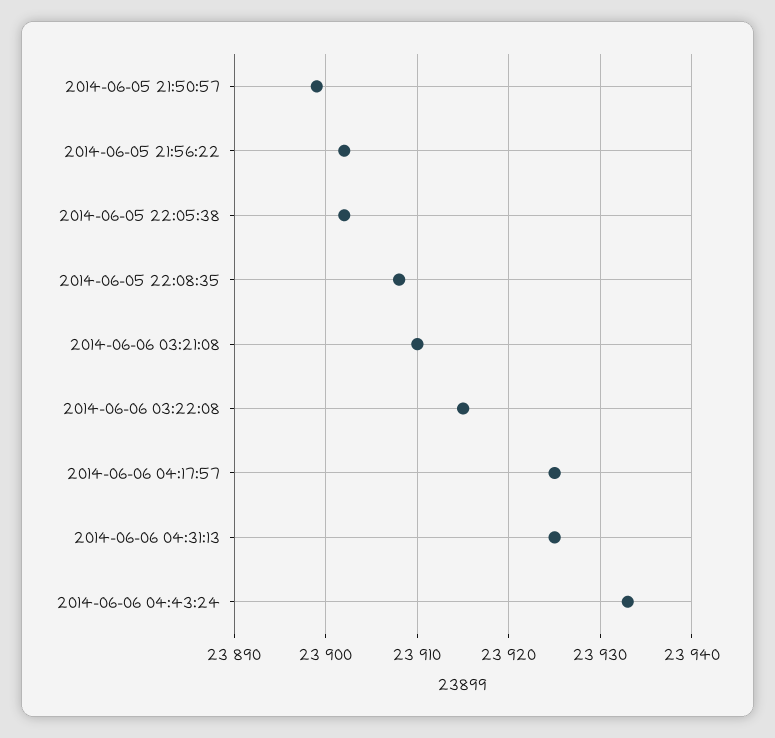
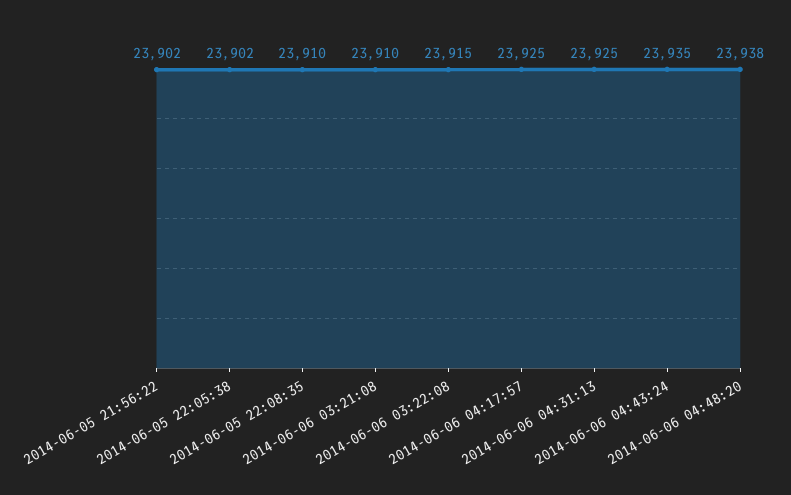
2014-06-05 21:50:57: 23899 -> none
2014-06-05 22:08:35: 23908 -> 23910
2014-06-06 04:43:24: 23933 -> 23935
2014-06-06 04:48:20: none -> 23938

